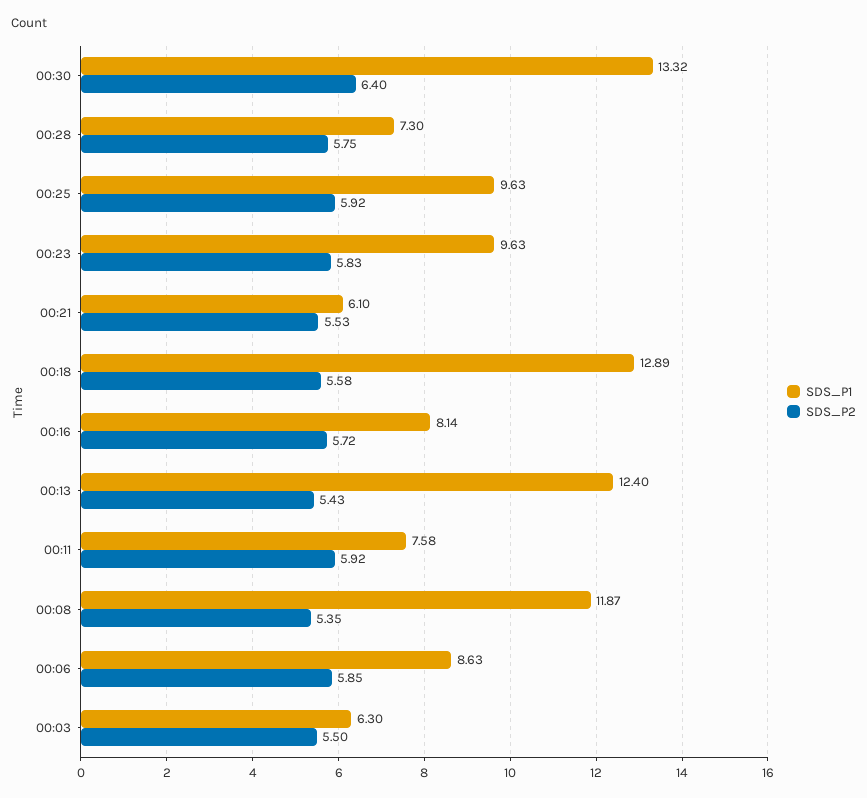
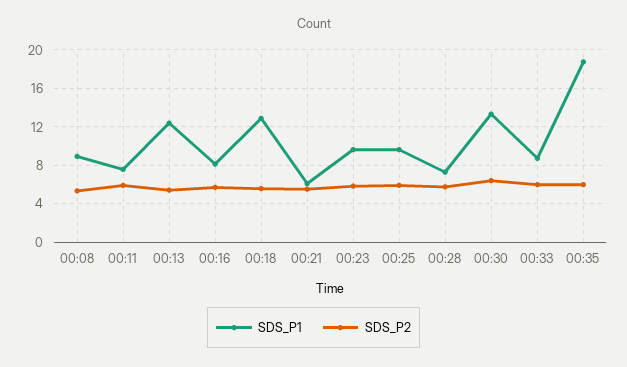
SDS_P1, 00:08: 11.87 -> 9
SDS_P1, 00:06: 8.63 -> none
SDS_P2, 00:06: 5.85 -> none
SDS_P1, 00:03: 6.3 -> none
SDS_P2, 00:03: 5.5 -> none
SDS_P1, 00:33: none -> 9
SDS_P2, 00:33: none -> 6
SDS_P1, 00:35: none -> 19
SDS_P2, 00:35: none -> 6

